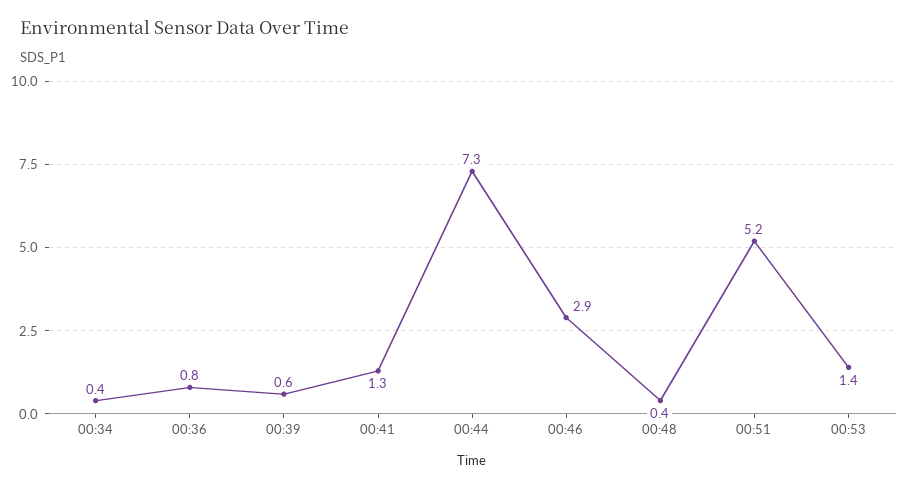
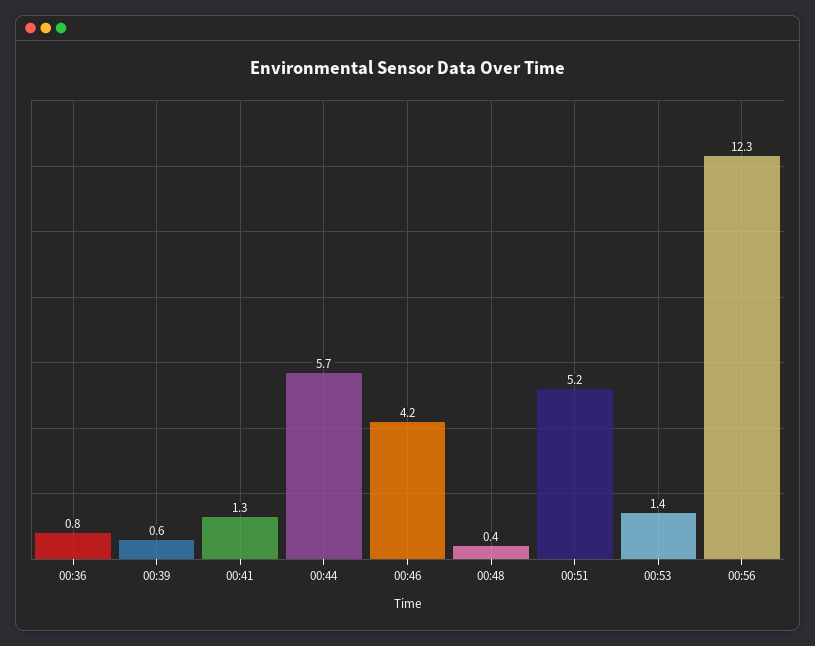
00:34: 0.4 -> none
00:44: 7.3 -> 5.7
00:46: 2.9 -> 4.2
00:56: none -> 12.3

